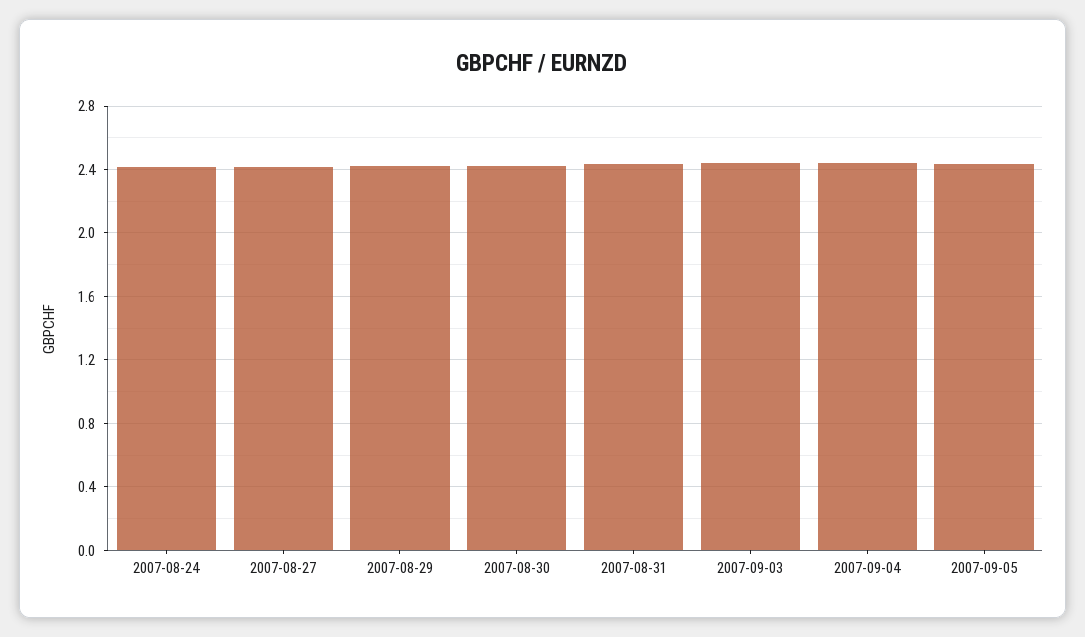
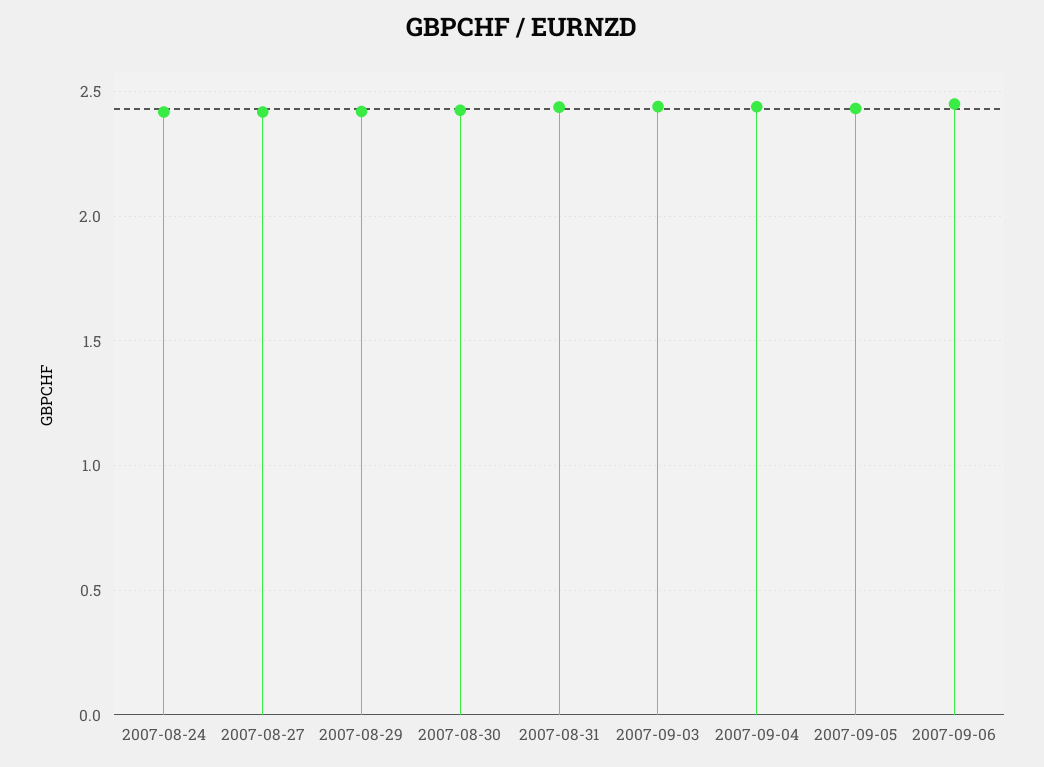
2007-09-06: none -> 2.45

